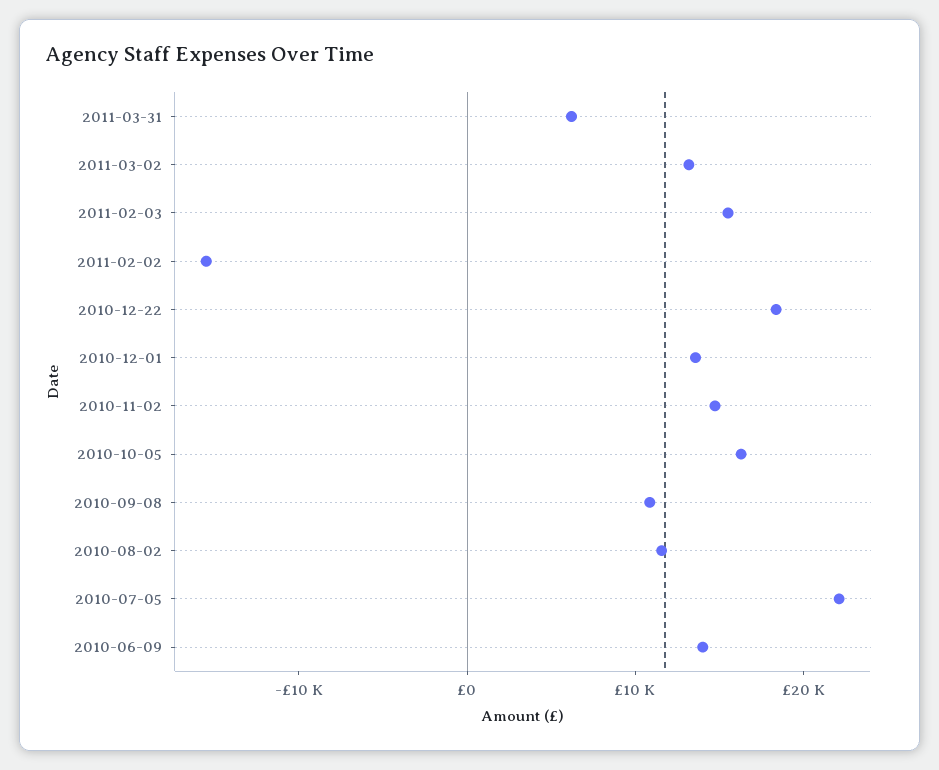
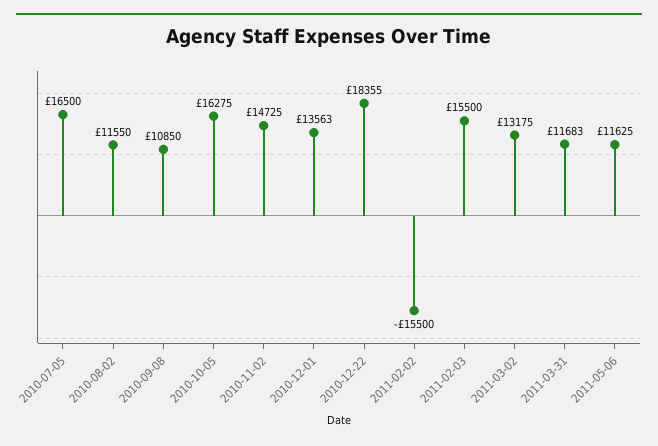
2011-03-31: 6000 -> 11683
2010-07-05: 22000 -> 16500
2010-06-09: 14000 -> none
2011-05-06: none -> 11625

